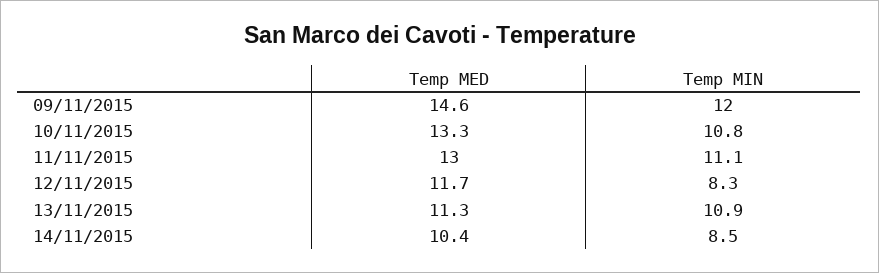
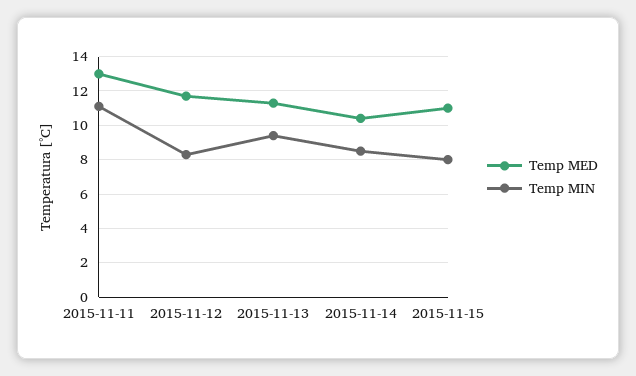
Temp MED, 09/11/2015: 14.6 -> none
Temp MIN, 09/11/2015: 12 -> none
Temp MED, 10/11/2015: 13.3 -> none
Temp MIN, 10/11/2015: 10.8 -> none
Temp MIN, 13/11/2015: 10.9 -> 9.5
Temp MED, 2015-11-15: none -> 11
Temp MIN, 2015-11-15: none -> 8

